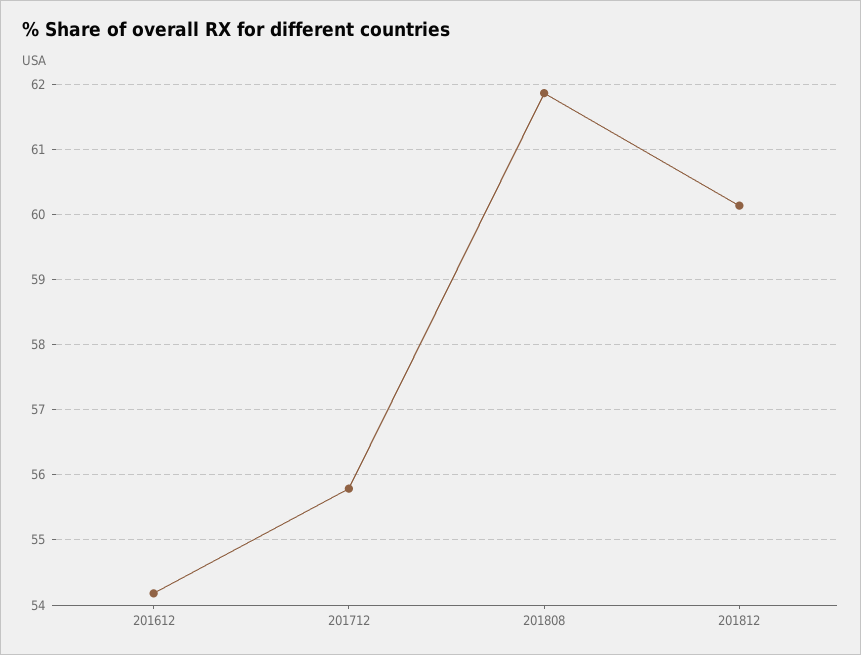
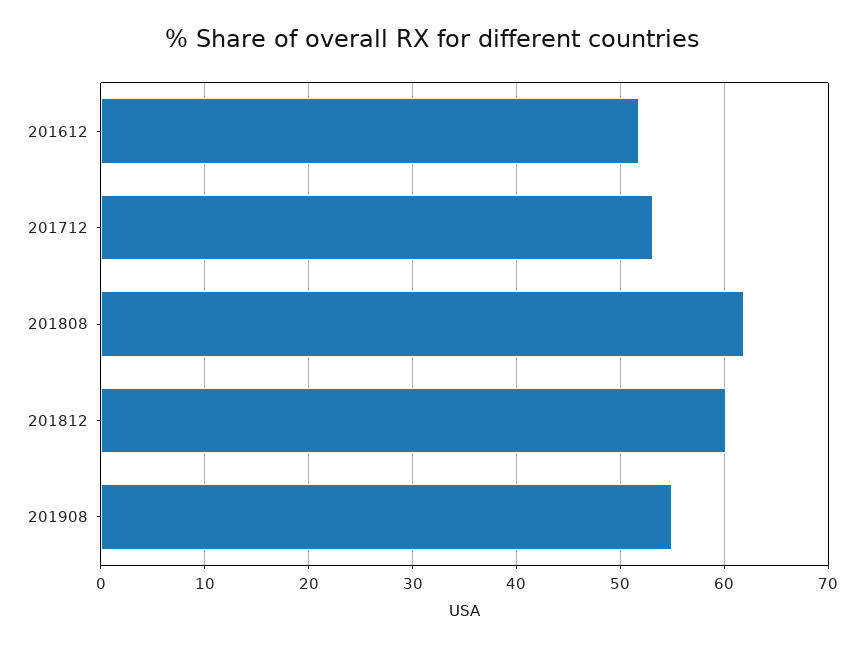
201612: 54.2 -> 52
201712: 55.8 -> 53
201908: none -> 55

